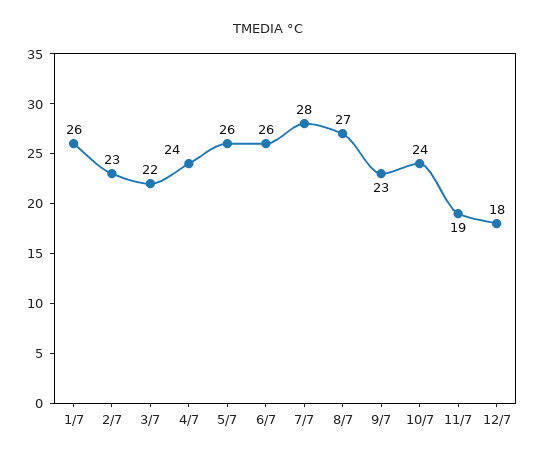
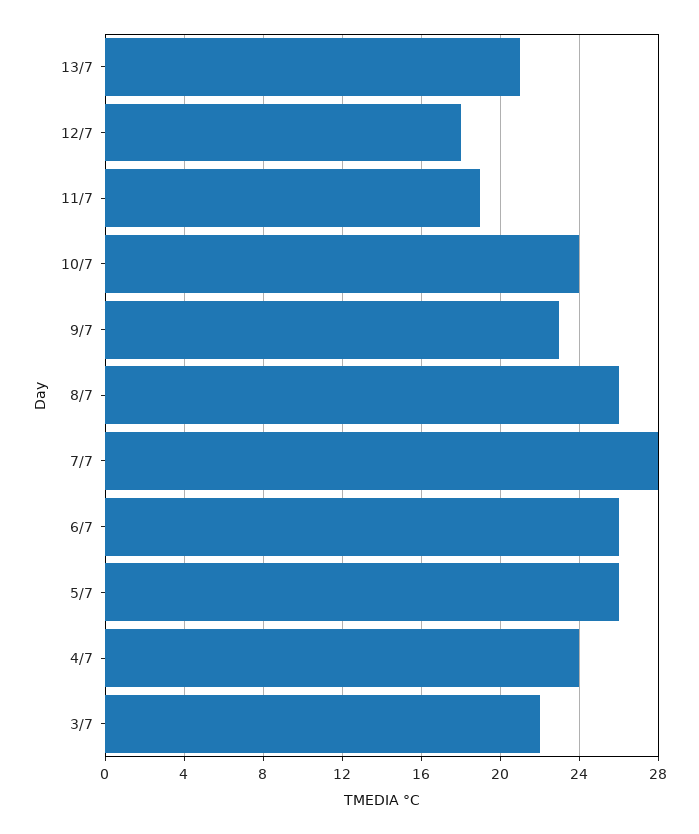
1/7: 26 -> none
2/7: 23 -> none
8/7: 27 -> 26
13/7: none -> 21

